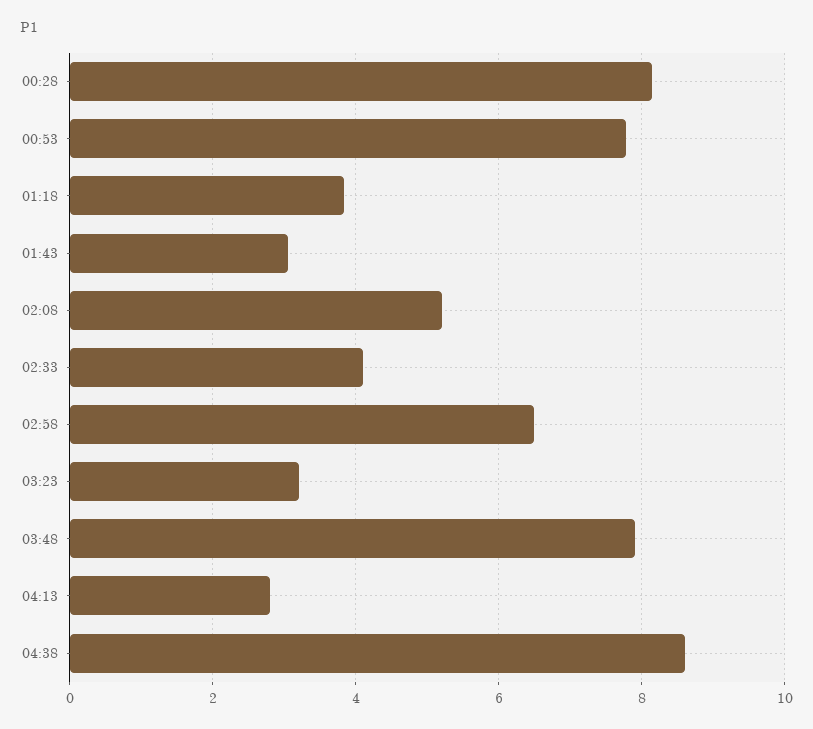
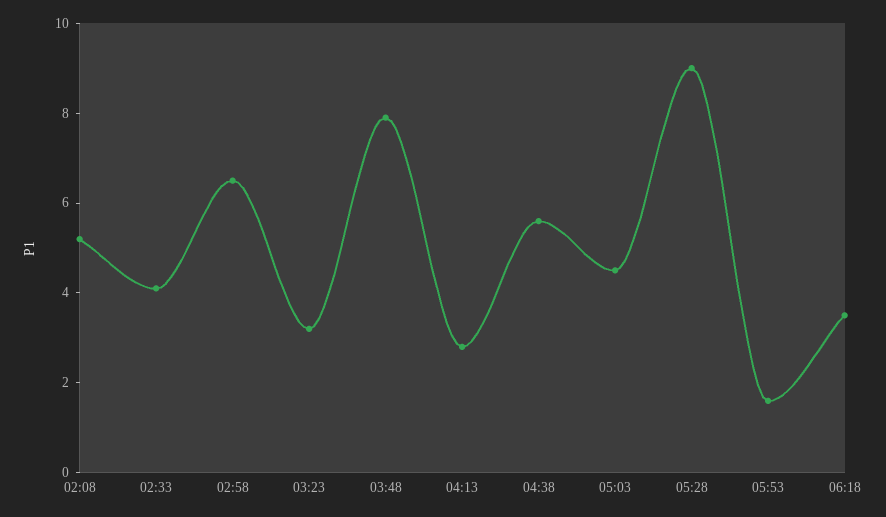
00:28: 8.2 -> none
00:53: 7.8 -> none
01:18: 3.8 -> none
01:43: 3 -> none
04:38: 8.6 -> 5.5
05:03: none -> 4.5
05:28: none -> 9
05:53: none -> 1.5
06:18: none -> 3.5

